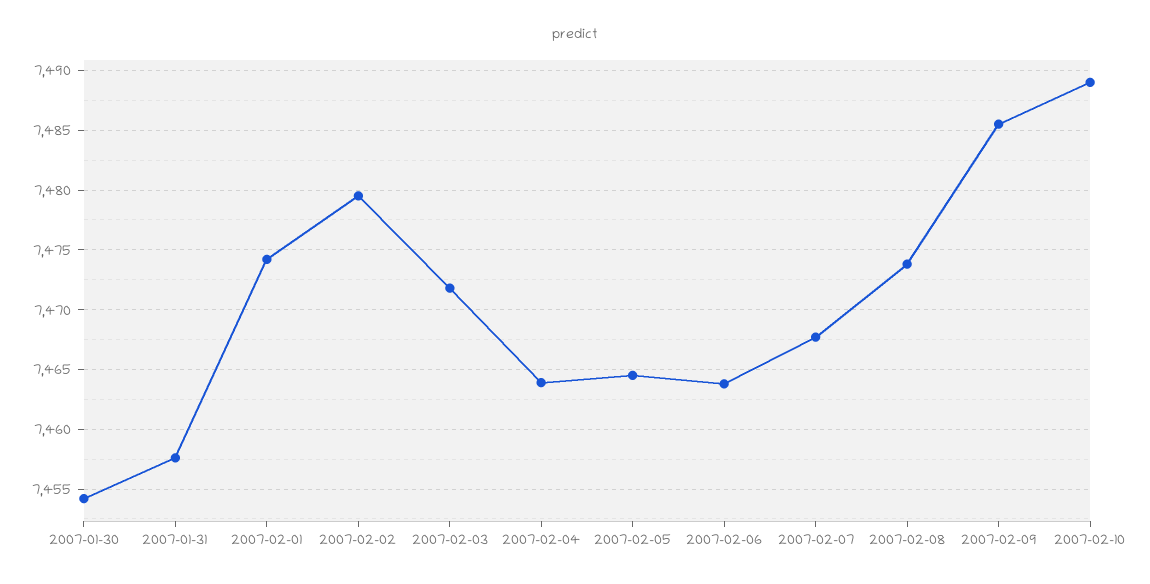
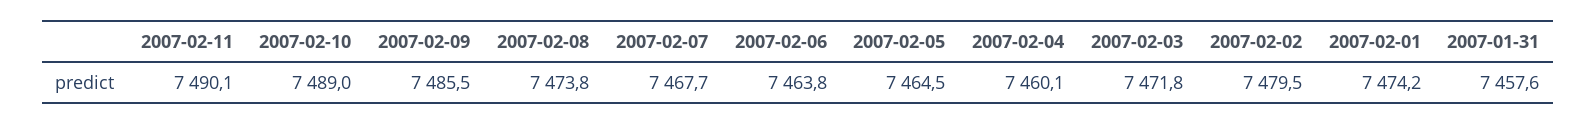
2007-01-30: 7454 -> none
2007-02-04: 7464 -> 7460.1
2007-02-11: none -> 7490.1

